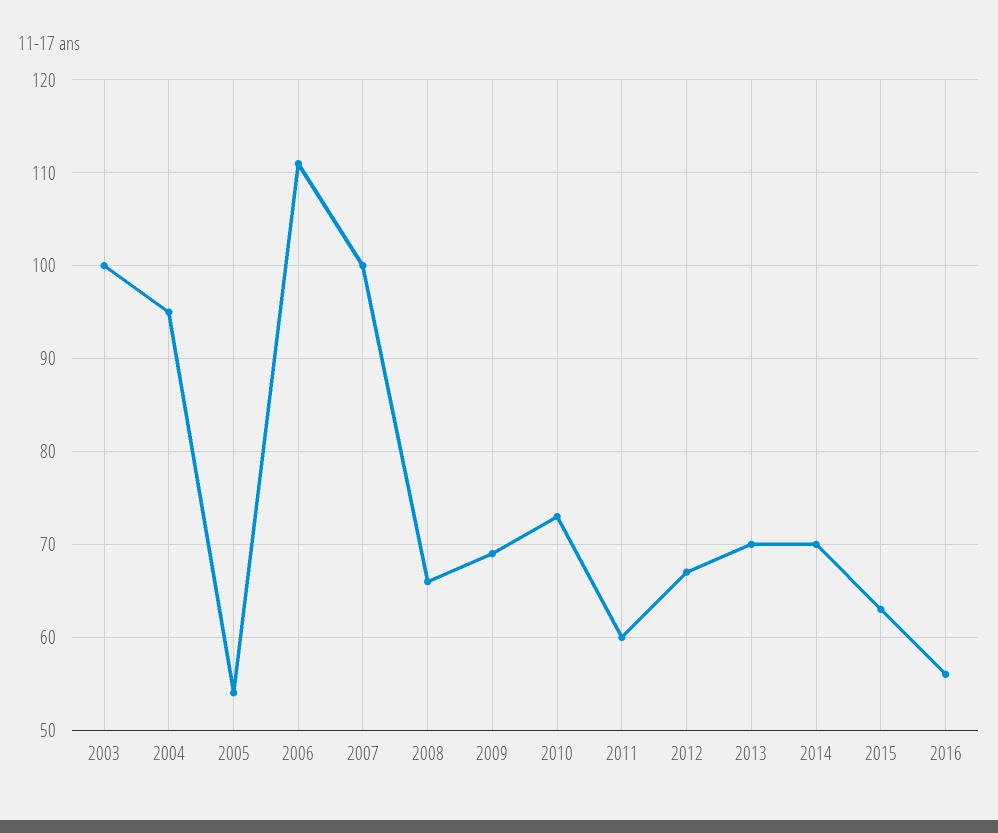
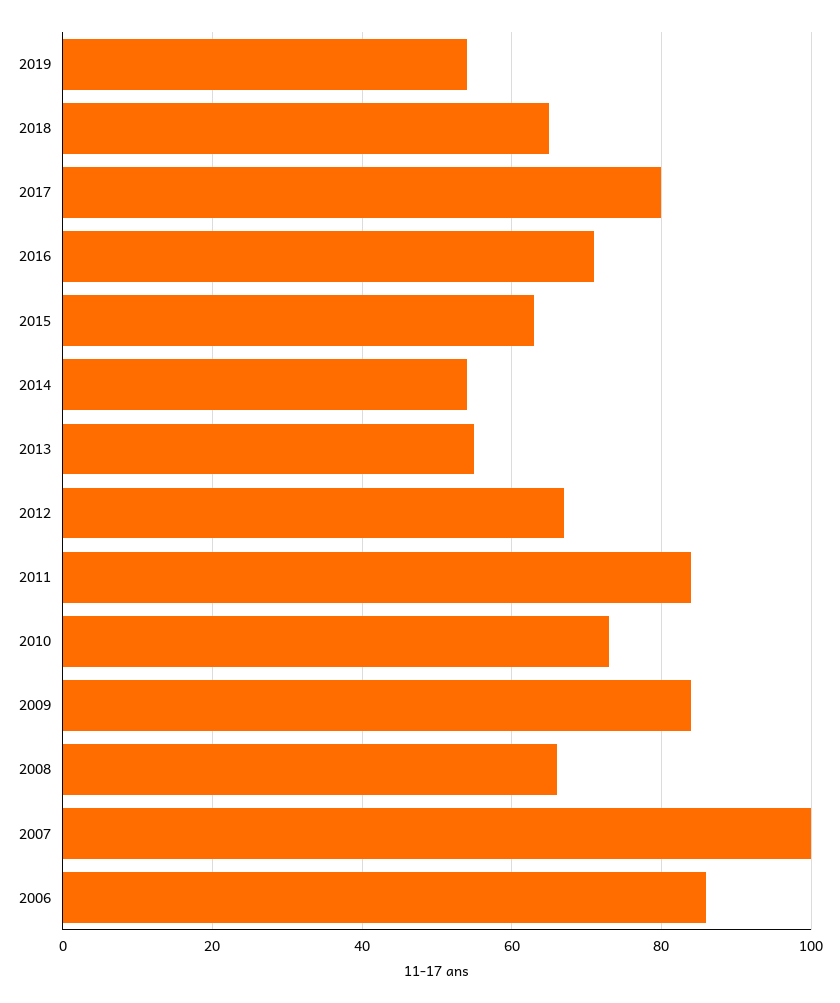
2003: 100 -> none
2004: 95 -> none
2005: 54 -> none
2006: 111 -> 85
2009: 69 -> 85
2011: 60 -> 85
2013: 70 -> 55
2014: 70 -> 55
2016: 56 -> 70
2019: none -> 55
2018: none -> 65
2017: none -> 80

